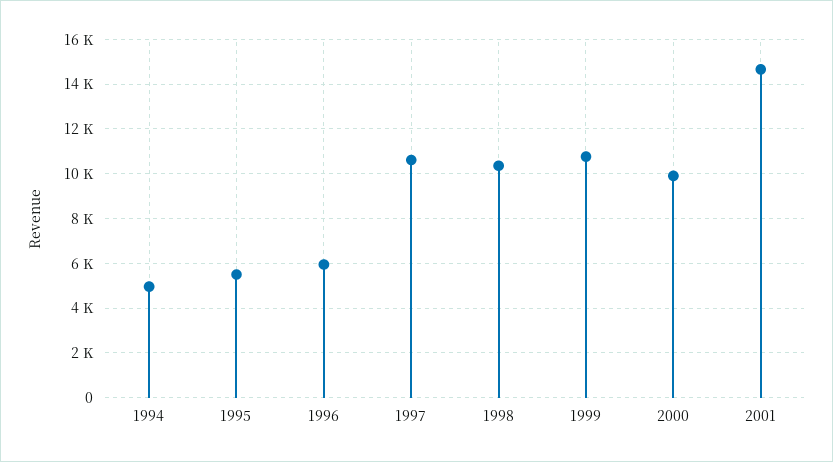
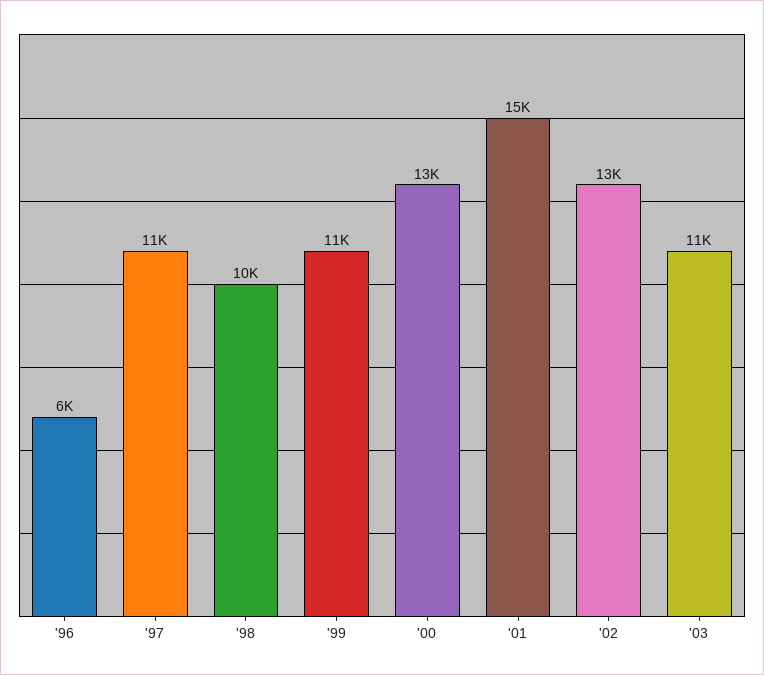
1994: 5000 -> none
1995: 5500 -> none
2000: 10000 -> 13000
'02: none -> 13000
'03: none -> 11000

